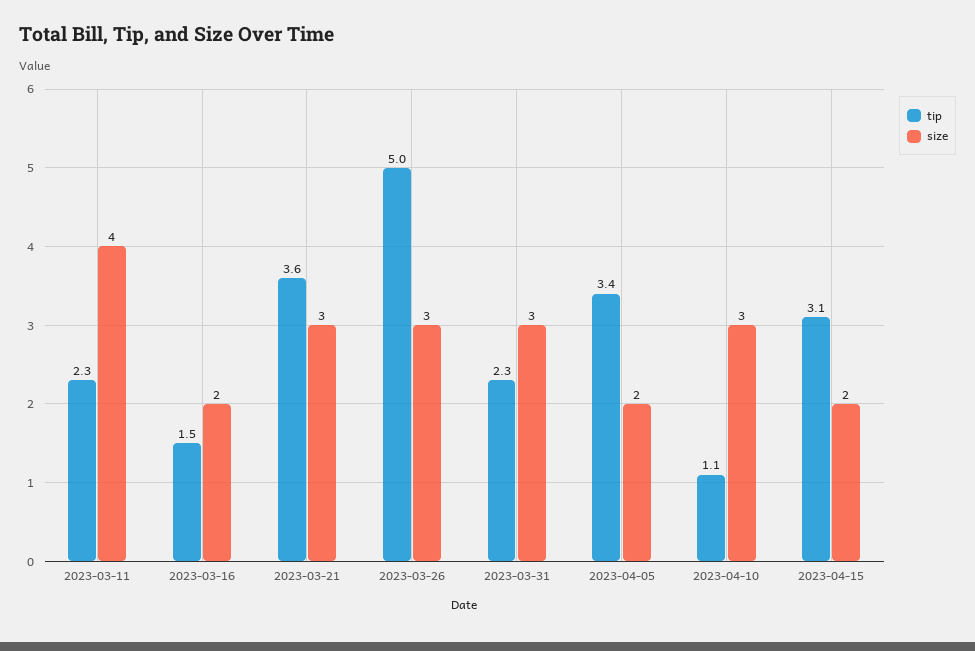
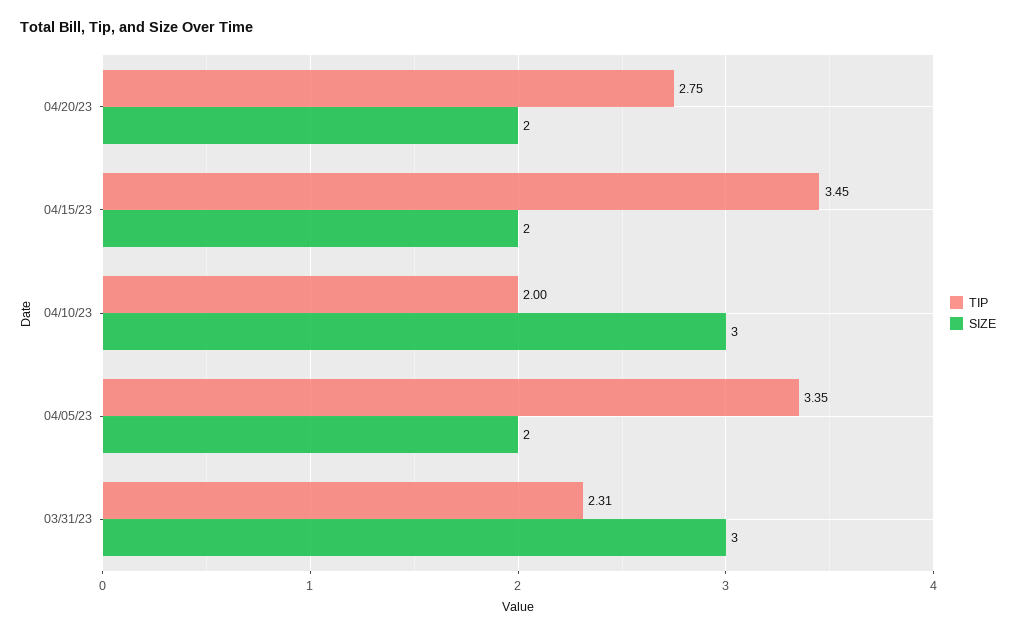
tip, 2023-03-11: 2.3 -> none
size, 2023-03-11: 4 -> none
tip, 2023-03-16: 1.5 -> none
size, 2023-03-16: 2 -> none
tip, 2023-03-21: 3.6 -> none
size, 2023-03-21: 3 -> none
tip, 2023-03-26: 5 -> none
size, 2023-03-26: 3 -> none
tip, 2023-04-10: 1.1 -> 2
tip, 2023-04-15: 3.1 -> 3.45
tip, 04/20/23: none -> 2.75
size, 04/20/23: none -> 2

